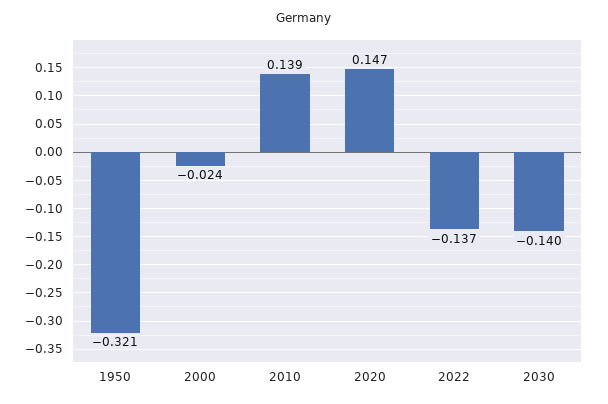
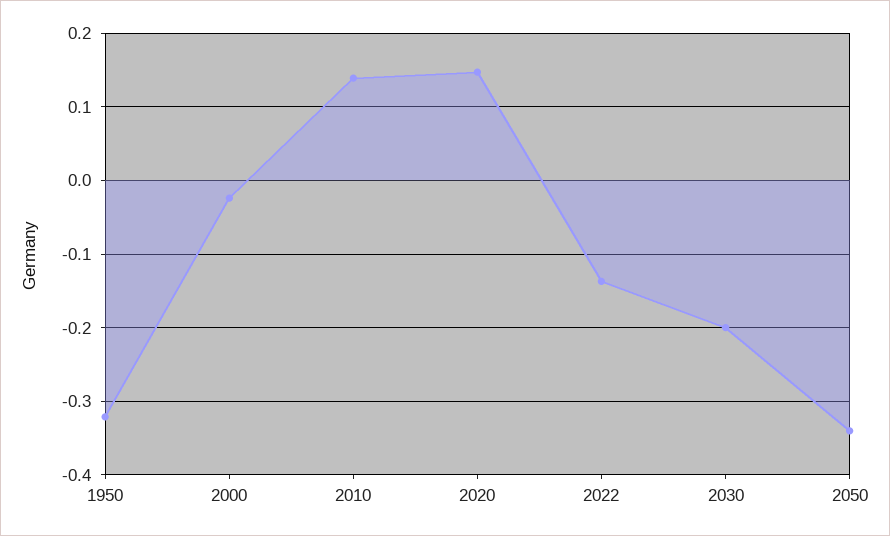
2030: -0.14 -> -0.2
2050: none -> -0.34

